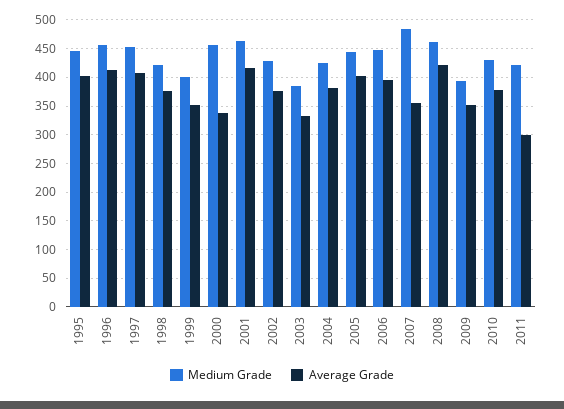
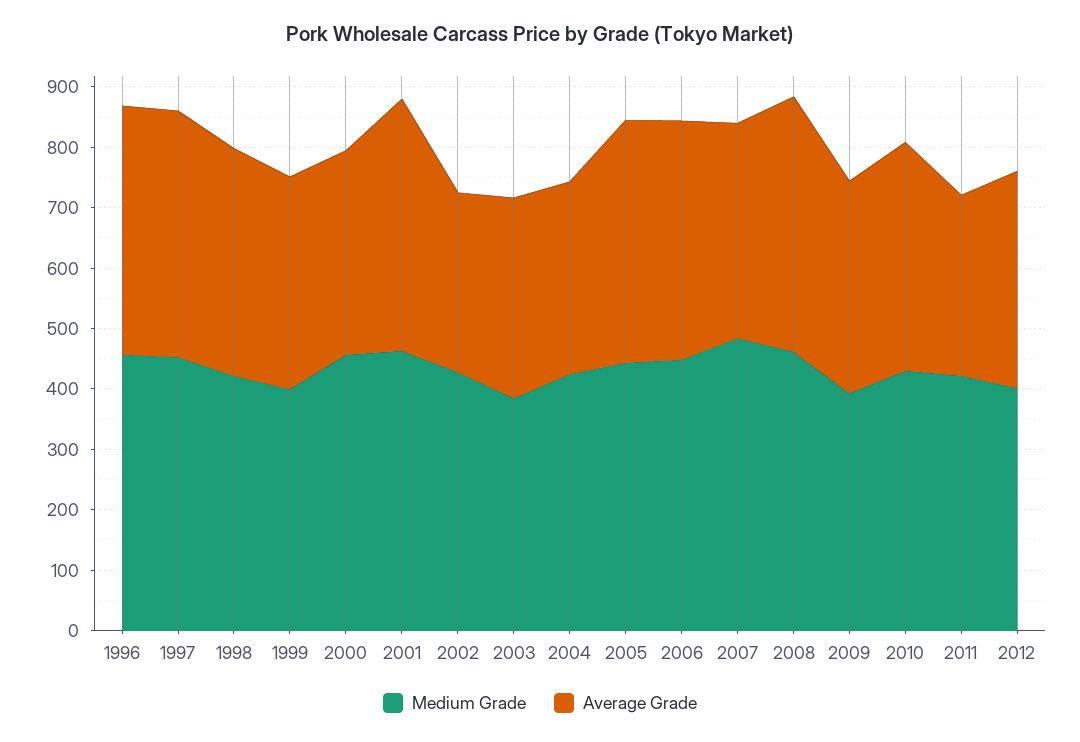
Medium Grade, 1995: 450 -> none
Average Grade, 1995: 400 -> none
Average Grade, 2002: 375 -> 300
Average Grade, 2004: 375 -> 320
Medium Grade, 2012: none -> 400
Average Grade, 2012: none -> 360

